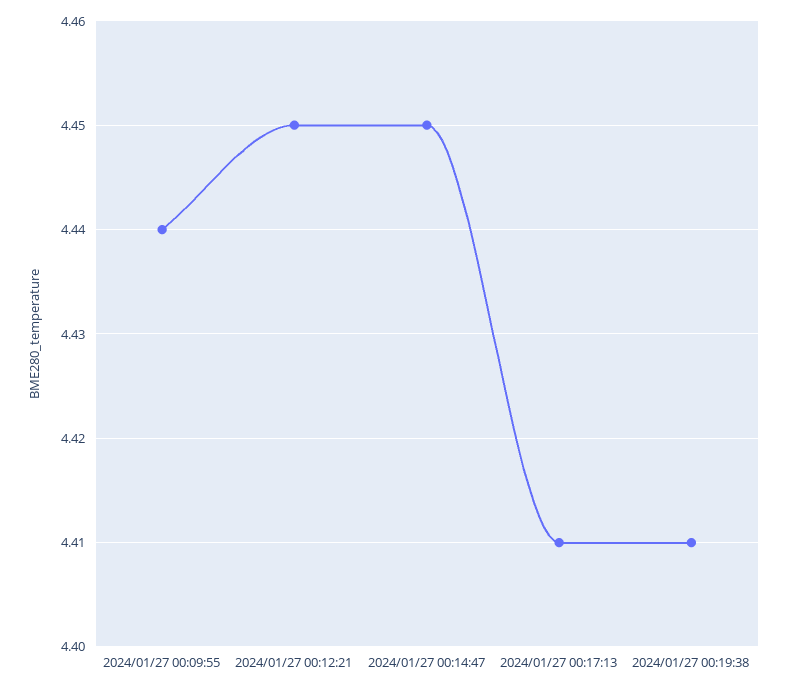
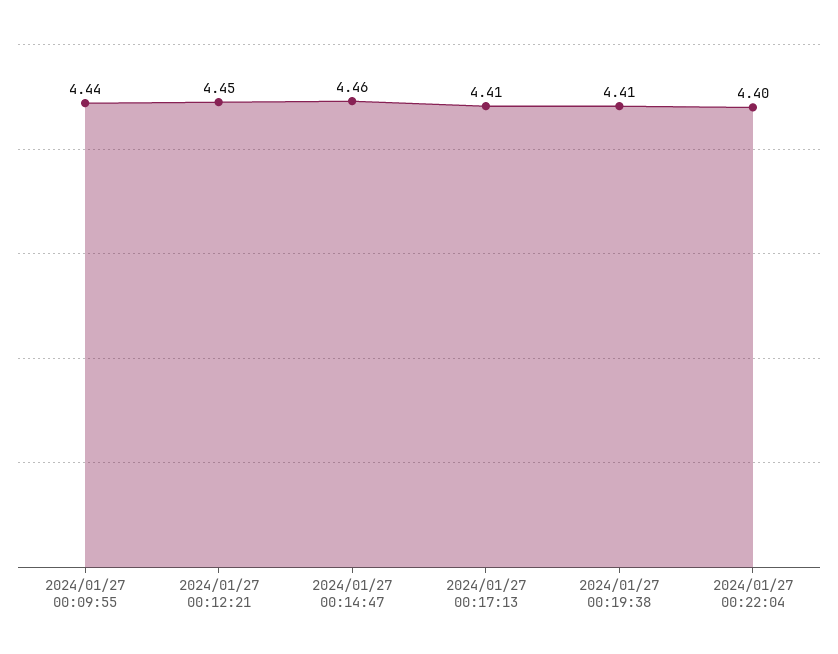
2024/01/27 00:14:47: 4.45 -> 4.46
2024/01/27 00:22:04: none -> 4.4

